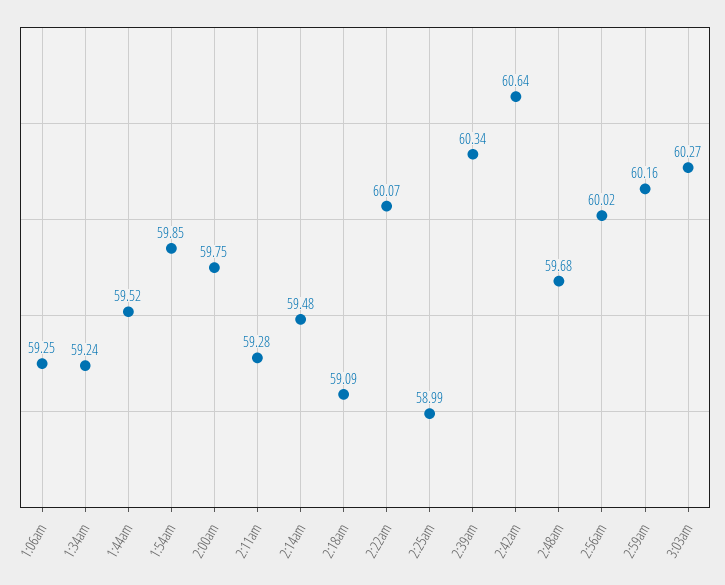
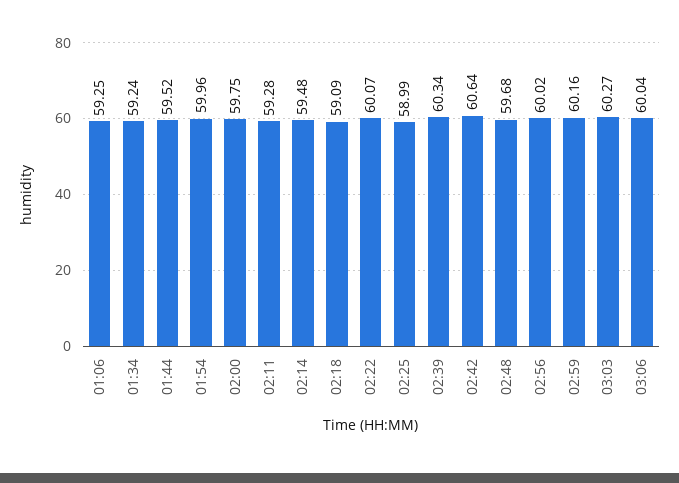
1:54am: 59.85 -> 59.96
03:06: none -> 60.04

